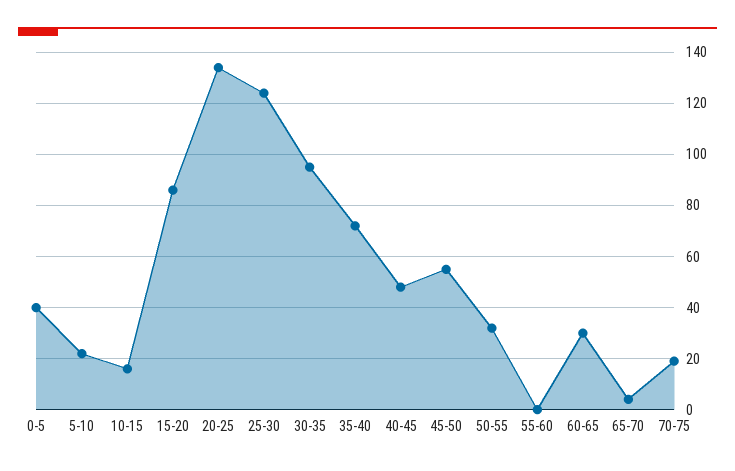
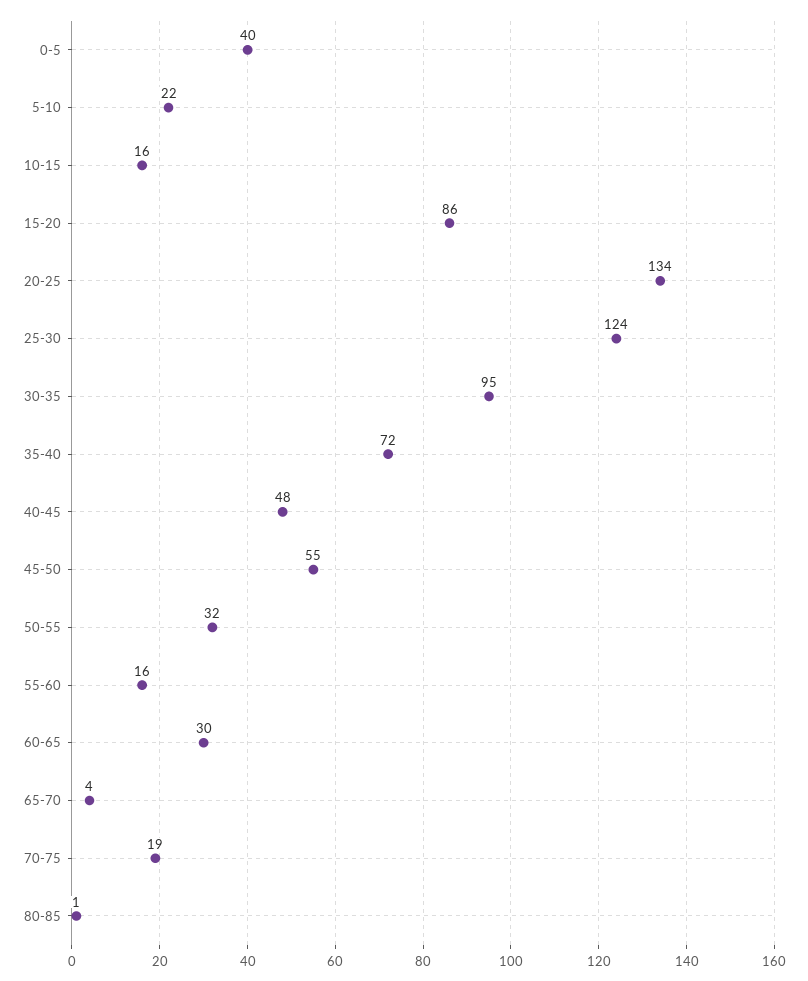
55-60: 0 -> 16
80-85: none -> 1

